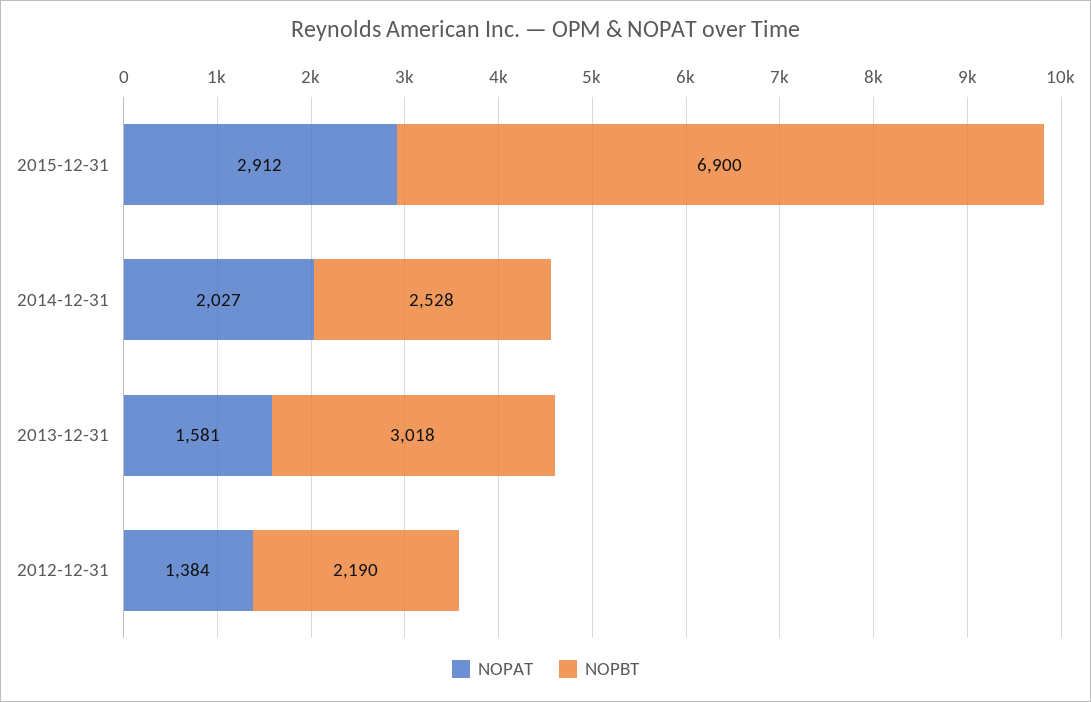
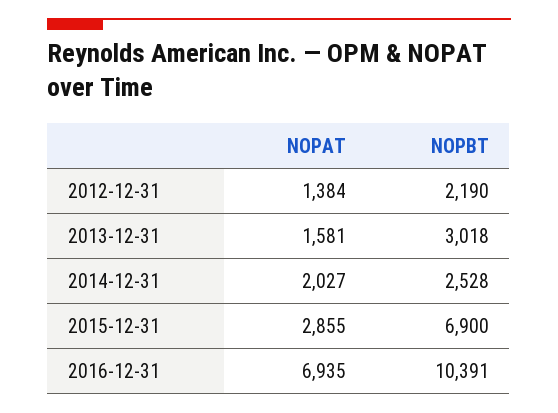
NOPAT, 2015-12-31: 2912 -> 2855
NOPAT, 2016-12-31: none -> 6935
NOPBT, 2016-12-31: none -> 10391

